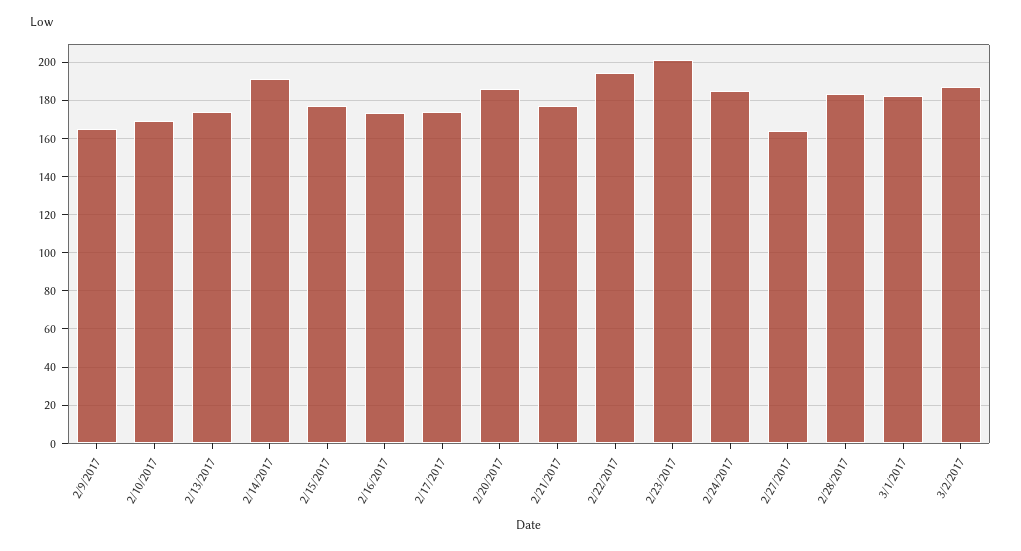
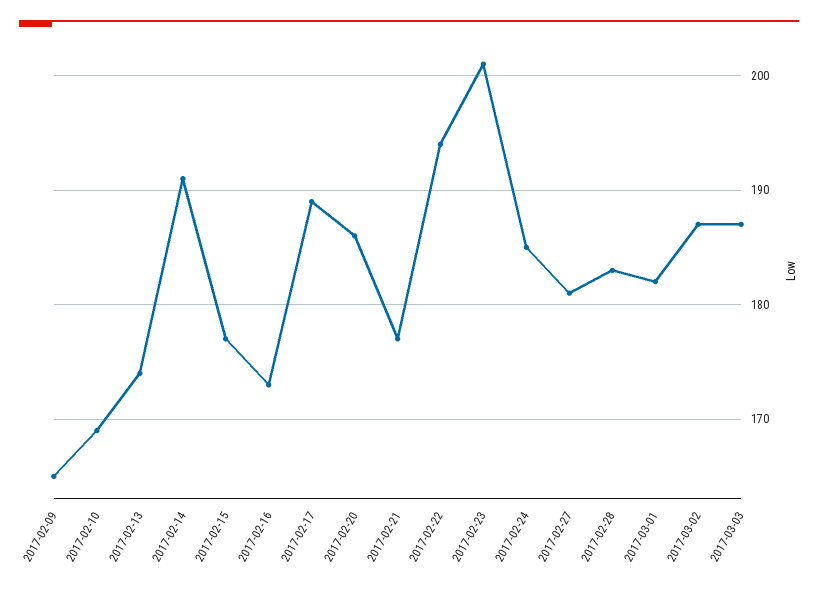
2/17/2017: 175 -> 189
2/27/2017: 165 -> 181
2017-03-03: none -> 187

